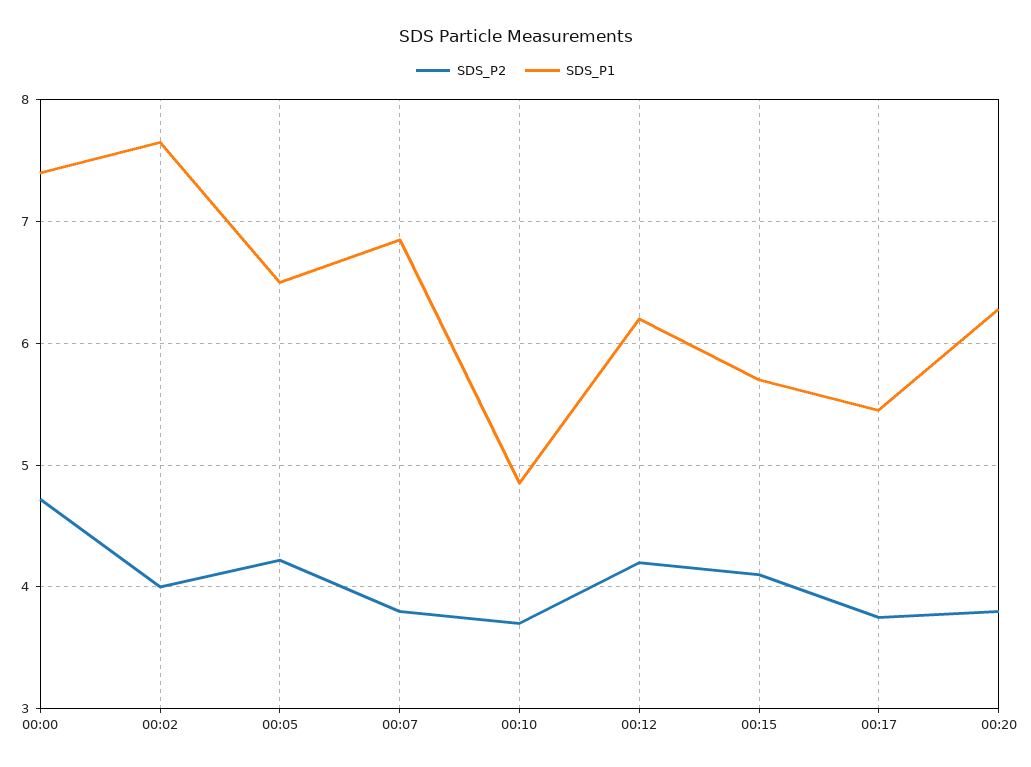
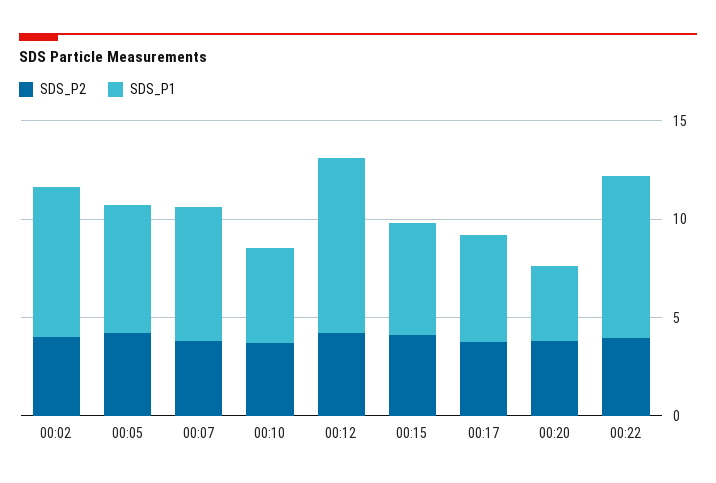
SDS_P2, 00:00: 4.7 -> none
SDS_P1, 00:00: 7.4 -> none
SDS_P1, 00:12: 6.2 -> 9
SDS_P1, 00:20: 6.3 -> 4
SDS_P2, 00:22: none -> 4
SDS_P1, 00:22: none -> 8

